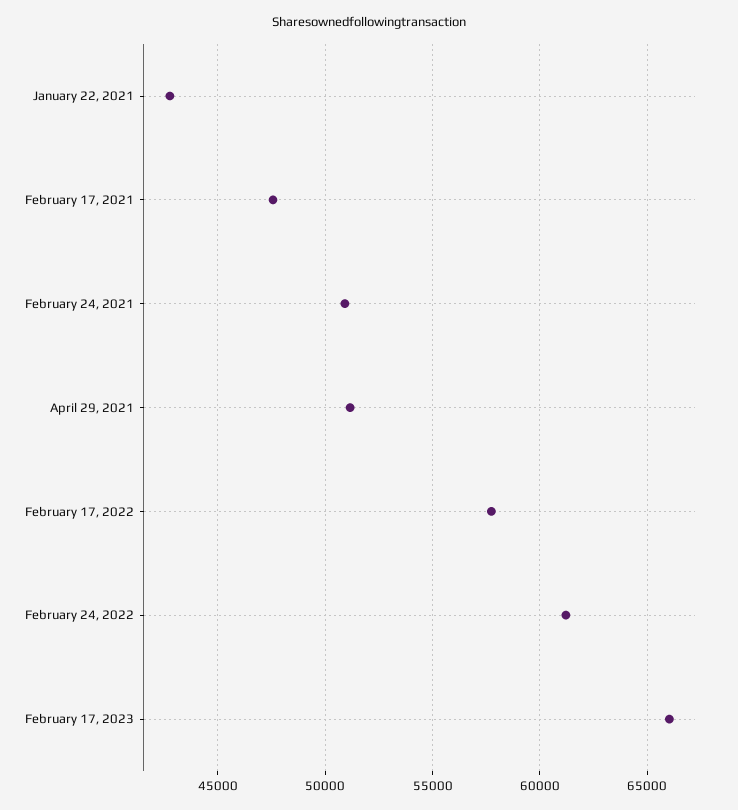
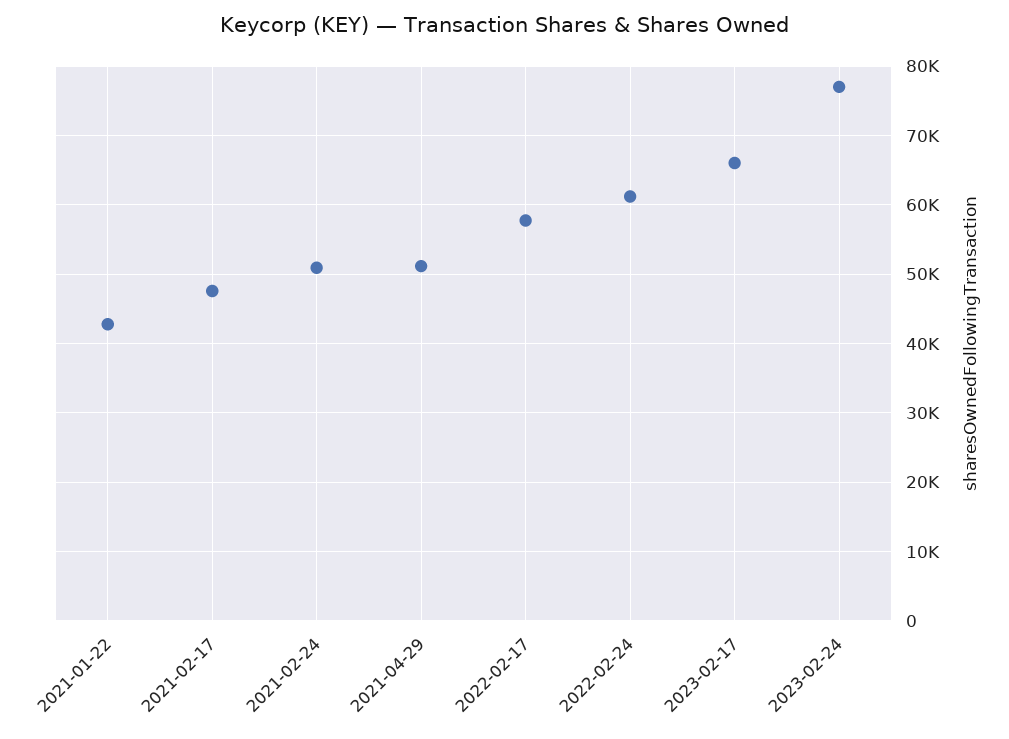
2023-02-24: none -> 77000

